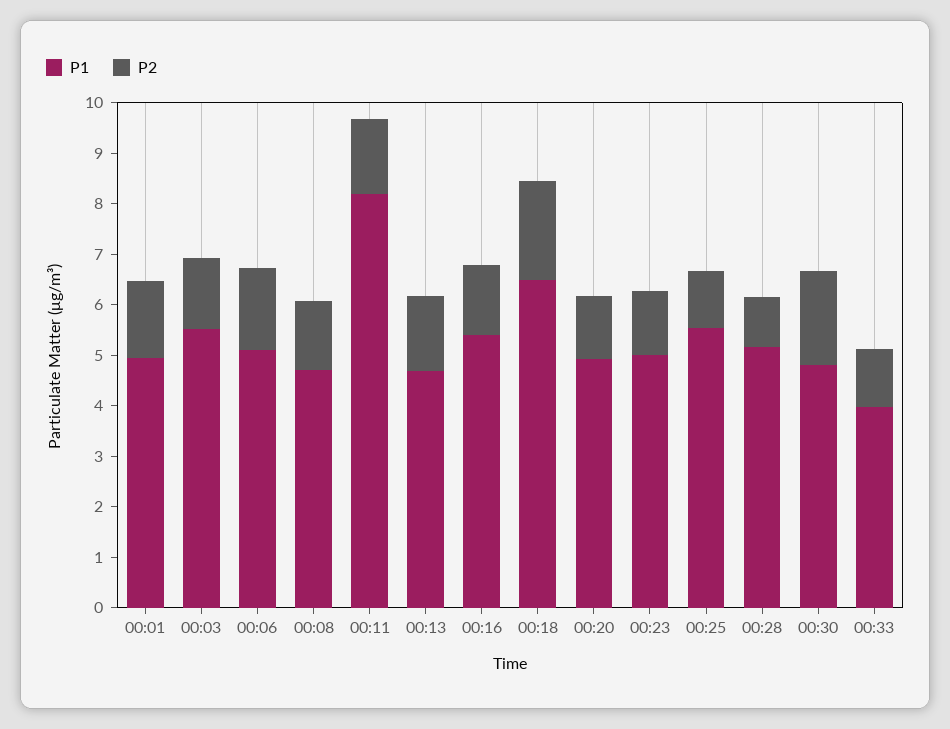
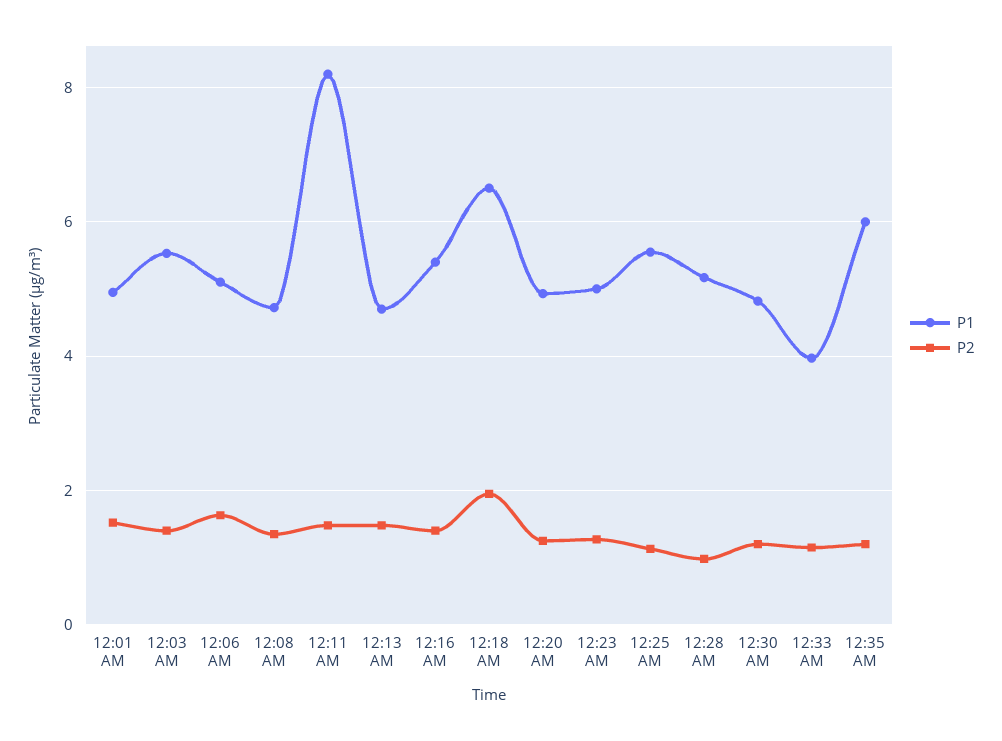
P2, 00:30: 1.8 -> 1.2
P1, 12:35 AM: none -> 6
P2, 12:35 AM: none -> 1.2

